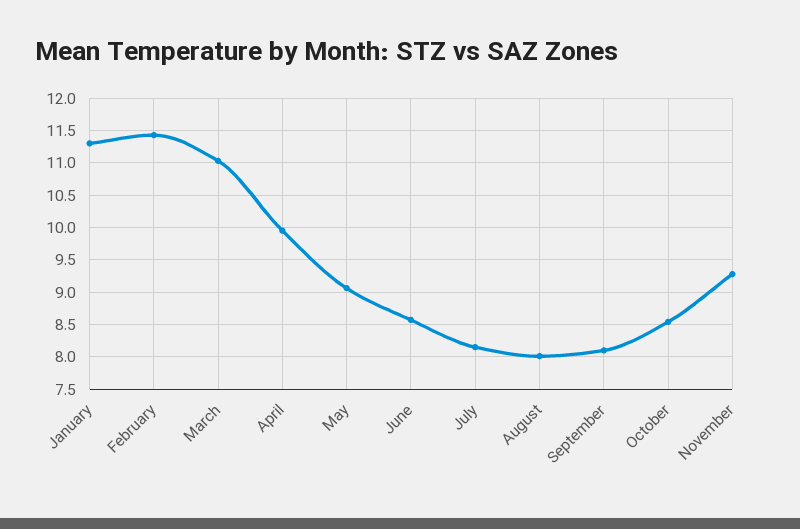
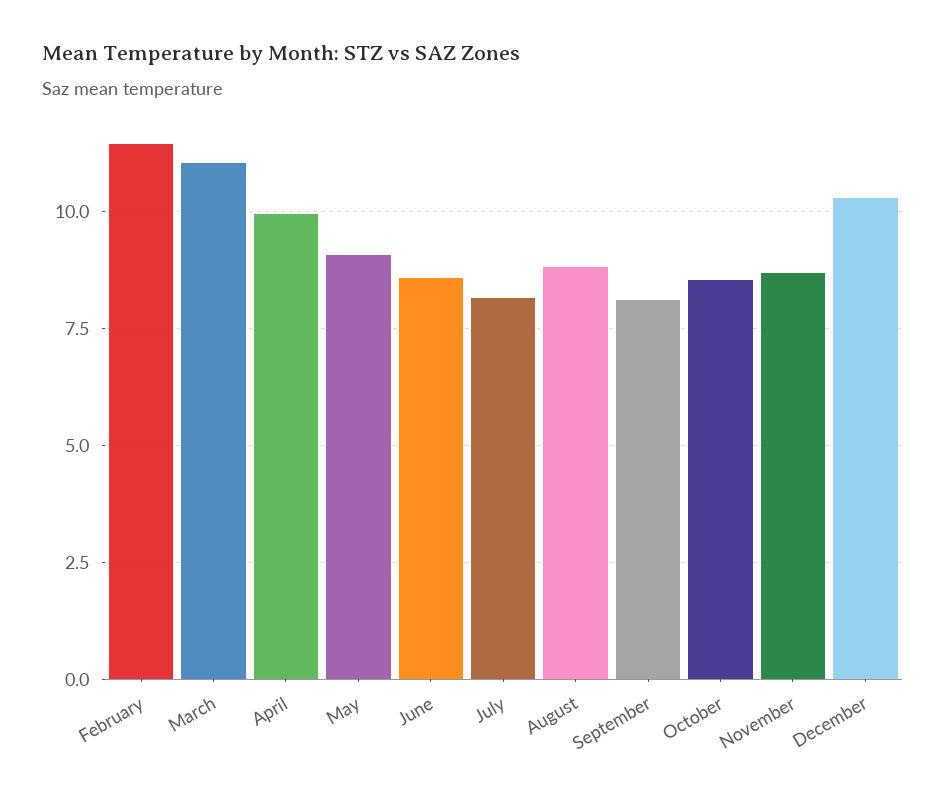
January: 11.3 -> none
August: 8 -> 8.75
November: 9.3 -> 8.75
December: none -> 10.25

